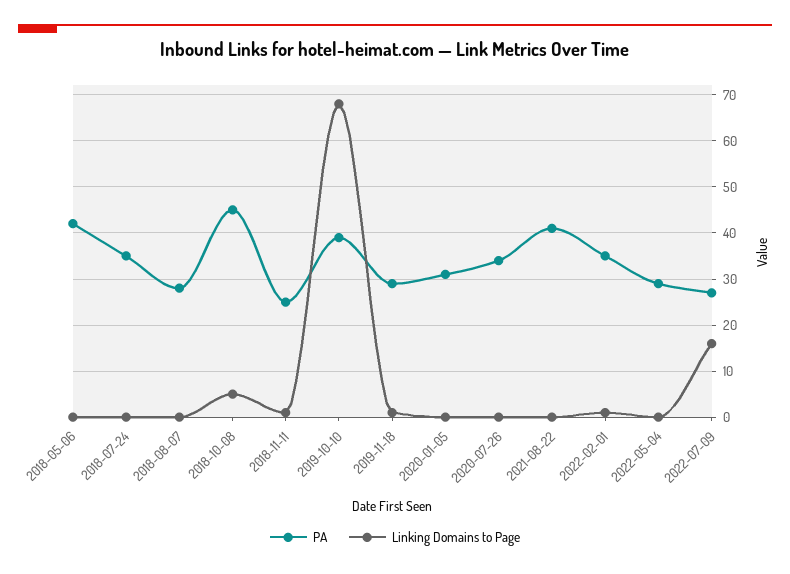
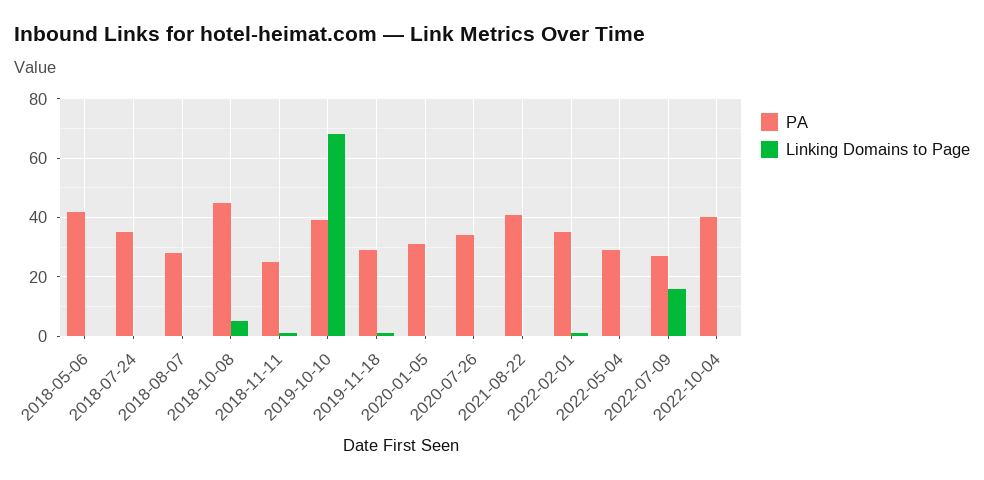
PA, 2022-10-04: none -> 40
Linking Domains to Page, 2022-10-04: none -> 0

